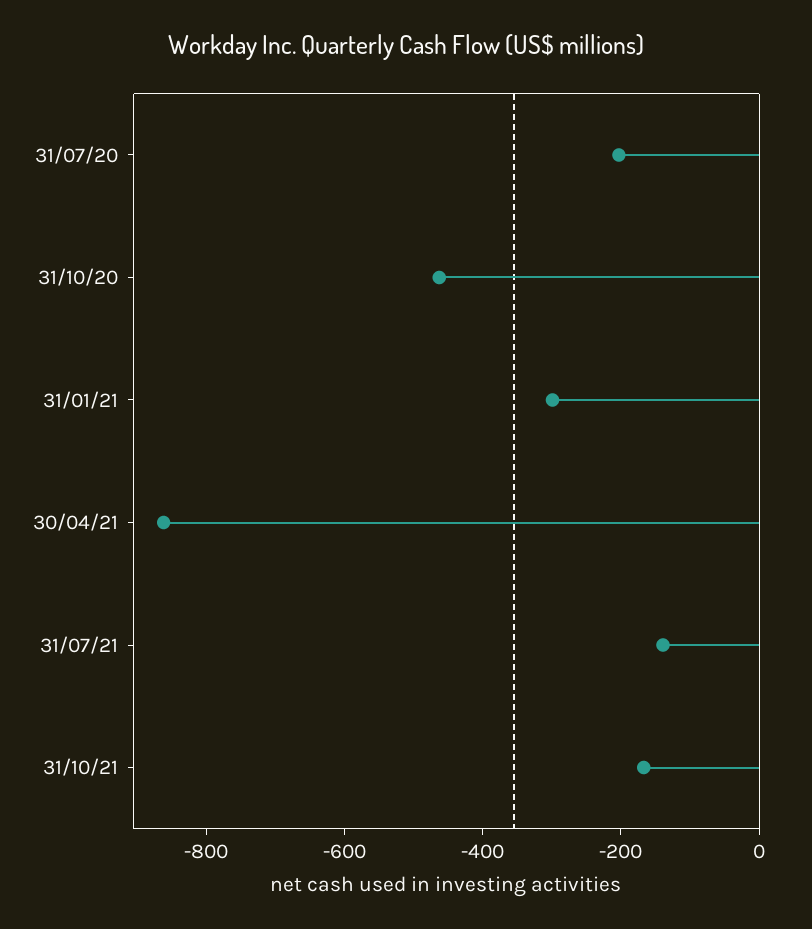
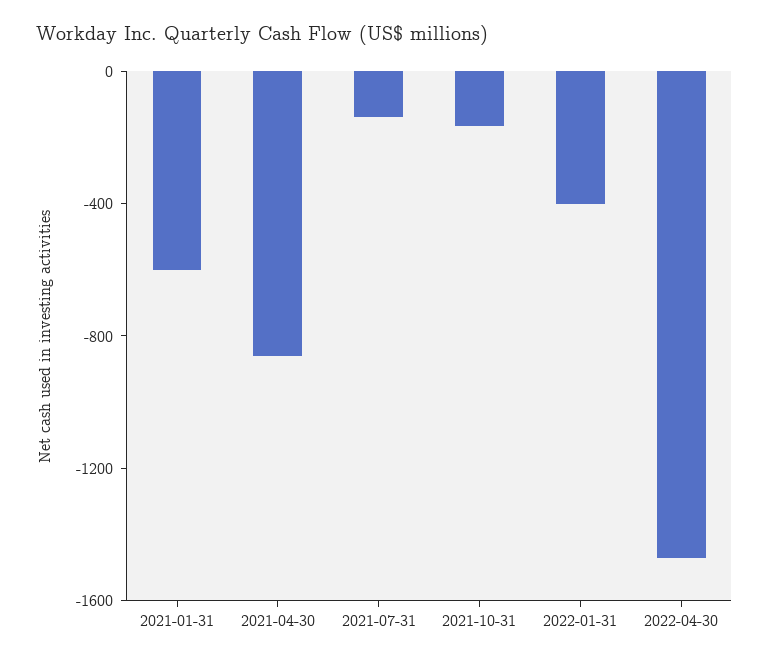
31/07/20: -200 -> none
31/10/20: -450 -> none
31/01/21: -300 -> -600
2022-01-31: none -> -400
2022-04-30: none -> -1500

